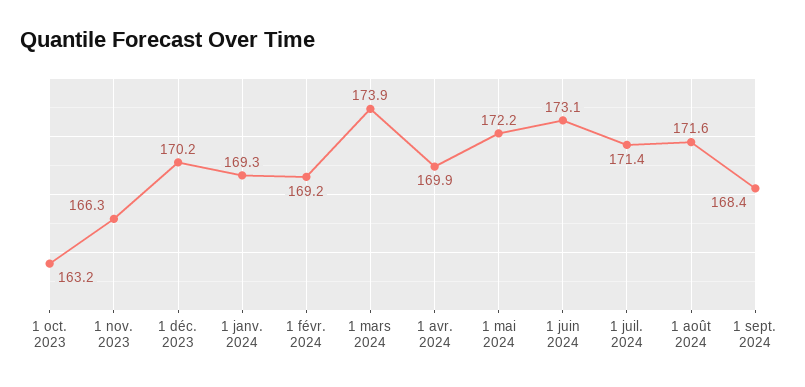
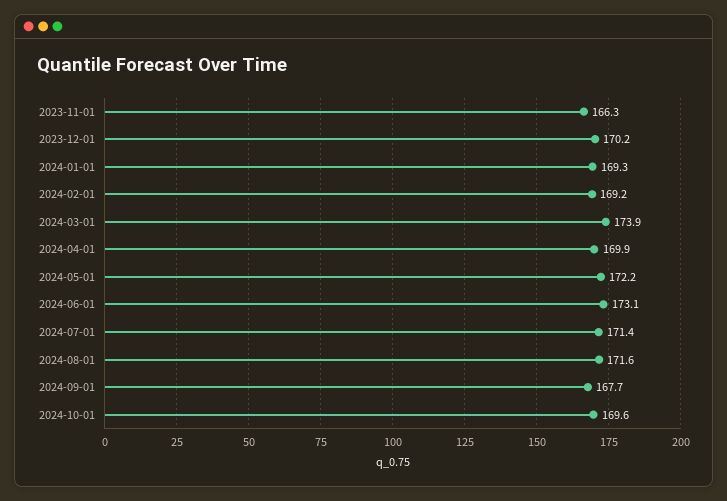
1 oct. 2023: 163.2 -> none
1 sept. 2024: 168.4 -> 167.7
2024-10-01: none -> 169.6

